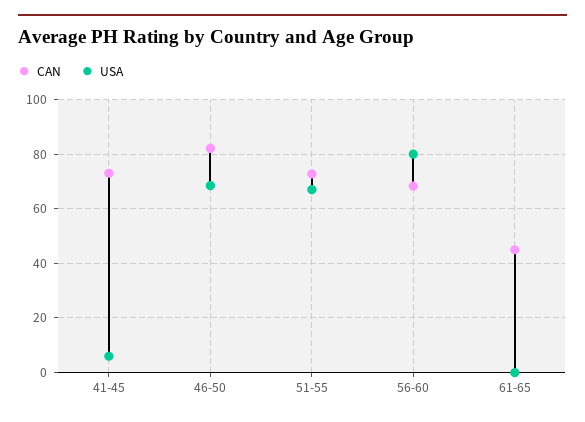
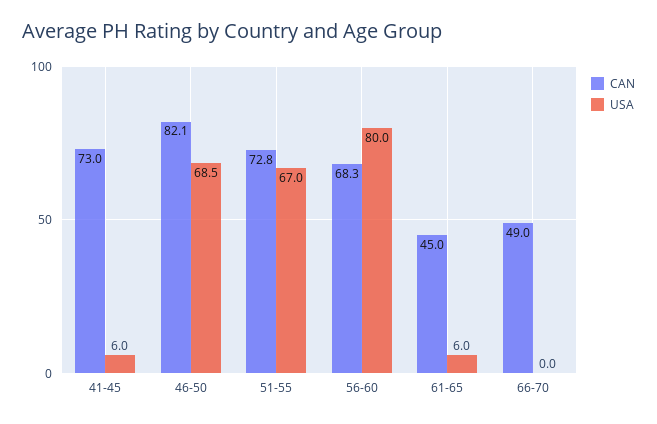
USA, 61-65: 0 -> 6
CAN, 66-70: none -> 49
USA, 66-70: none -> 0

